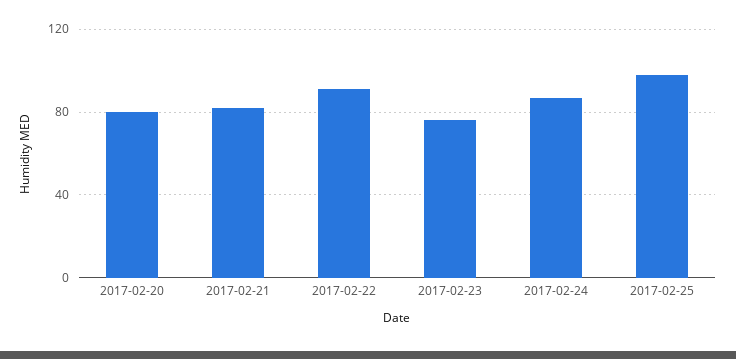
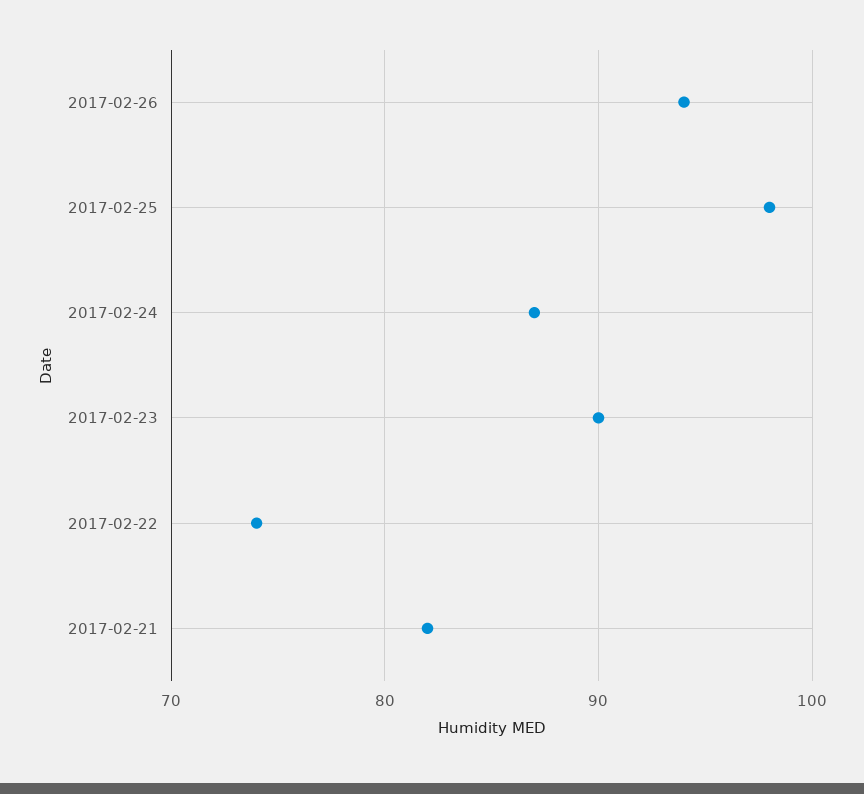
2017-02-20: 80 -> none
2017-02-22: 90 -> 74
2017-02-23: 75 -> 90
2017-02-26: none -> 94

